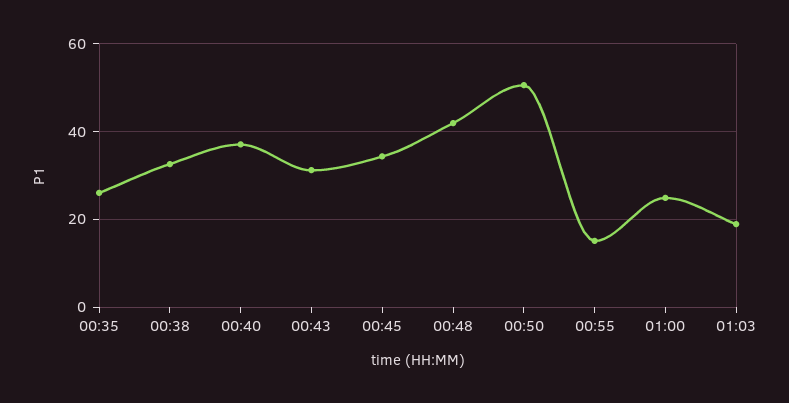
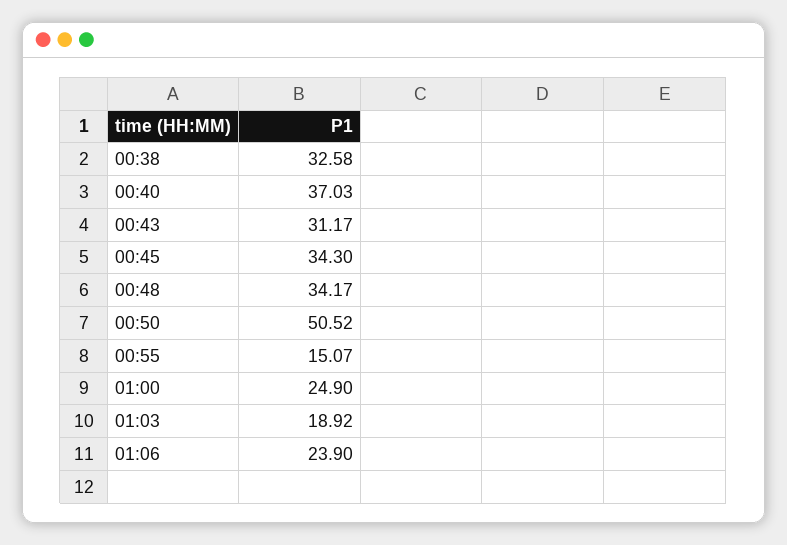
00:35: 26 -> none
00:48: 42 -> 34.17
01:06: none -> 23.9

